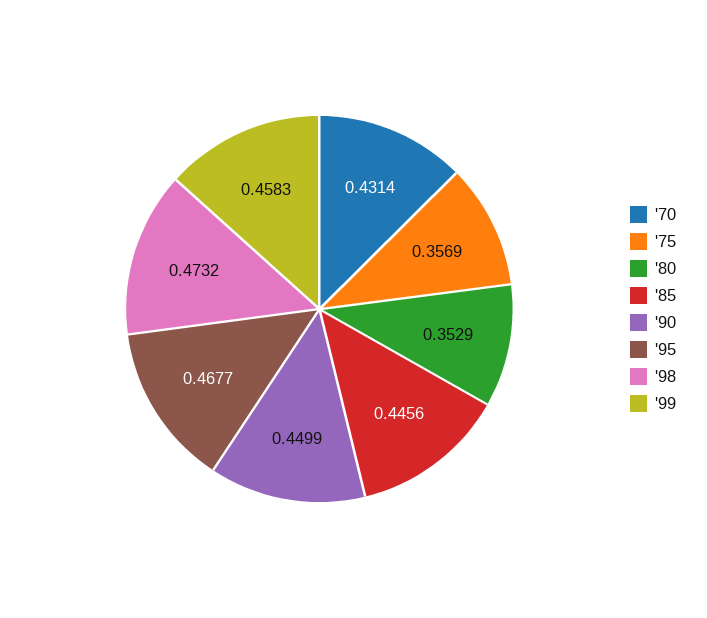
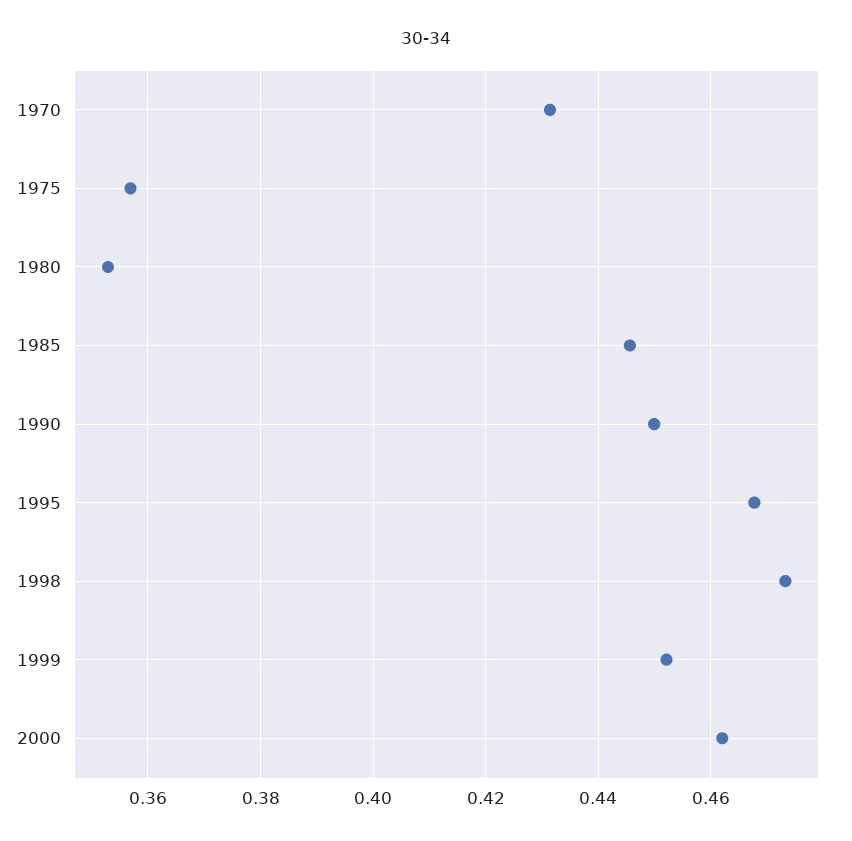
'99: 0.4583 -> 0.452
2000: none -> 0.462

